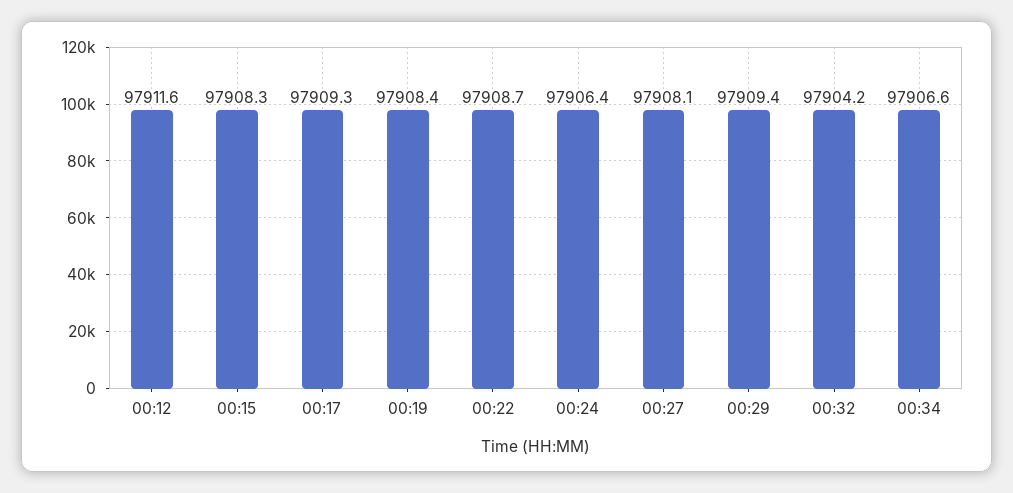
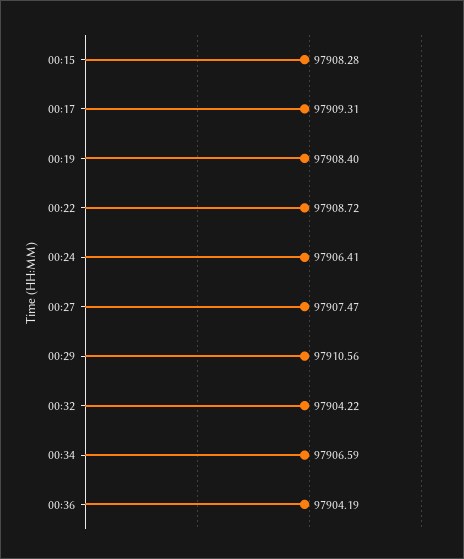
00:12: 97911.6 -> none
00:27: 97908.1 -> 97907.47
00:29: 97909.4 -> 97910.56
00:36: none -> 97904.19

